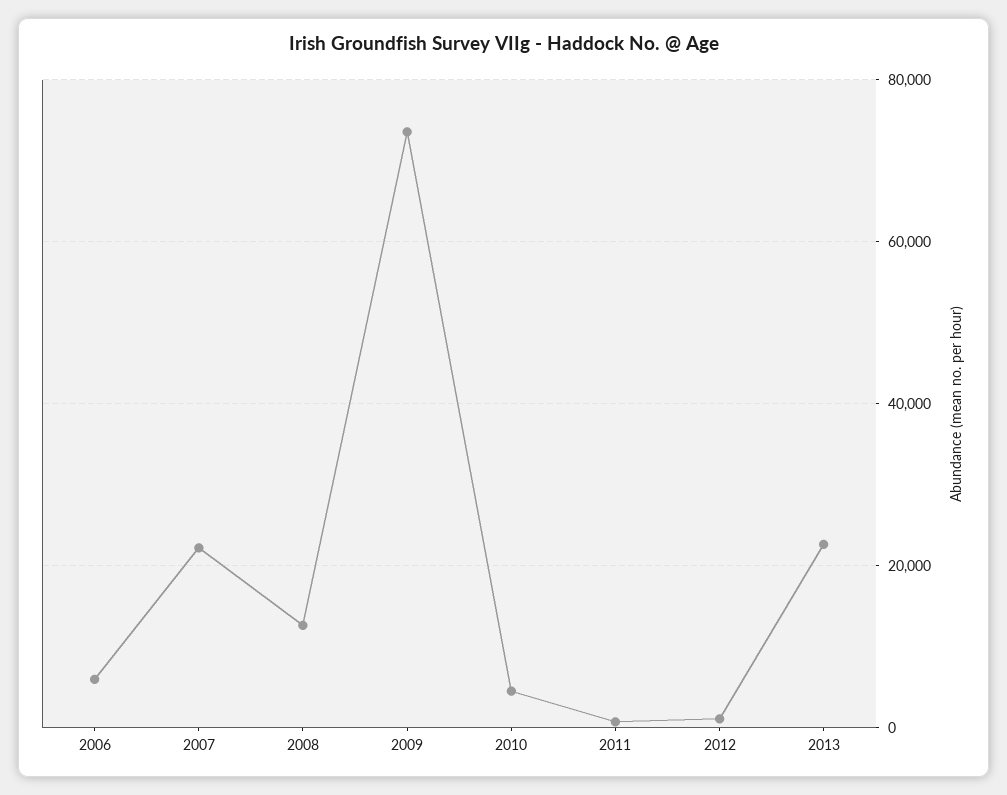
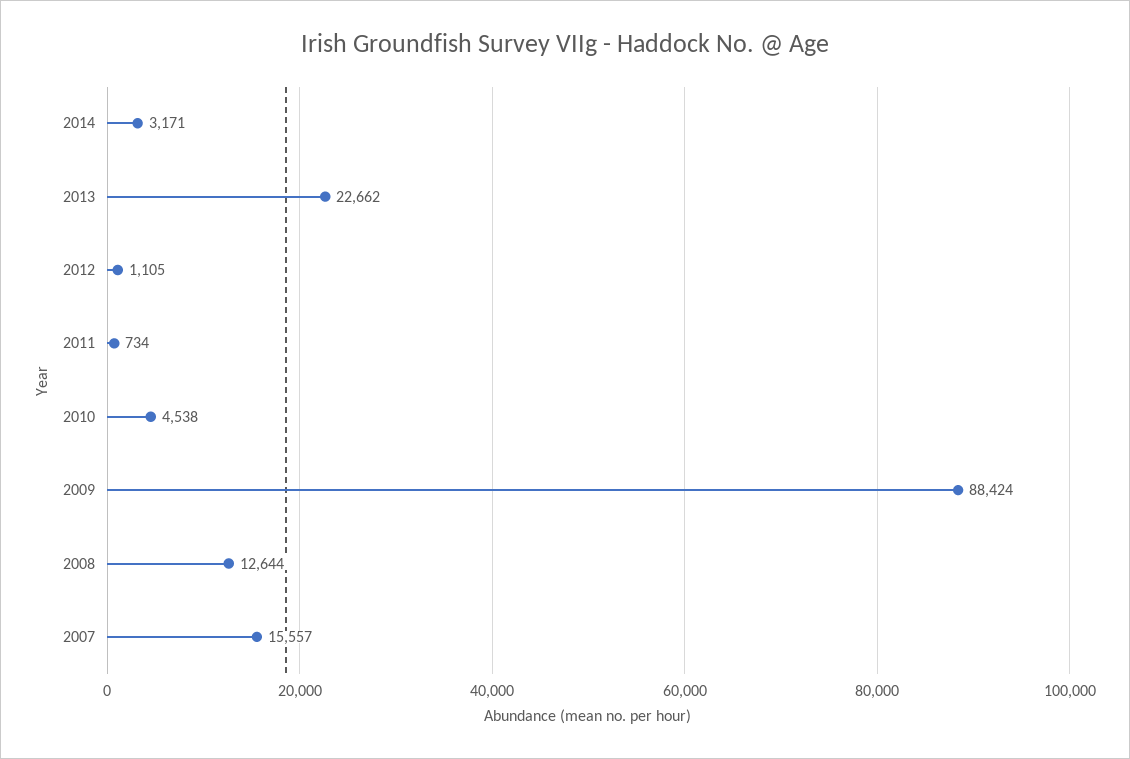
2006: 6000 -> none
2007: 22000 -> 15557
2009: 74000 -> 88424
2014: none -> 3171

